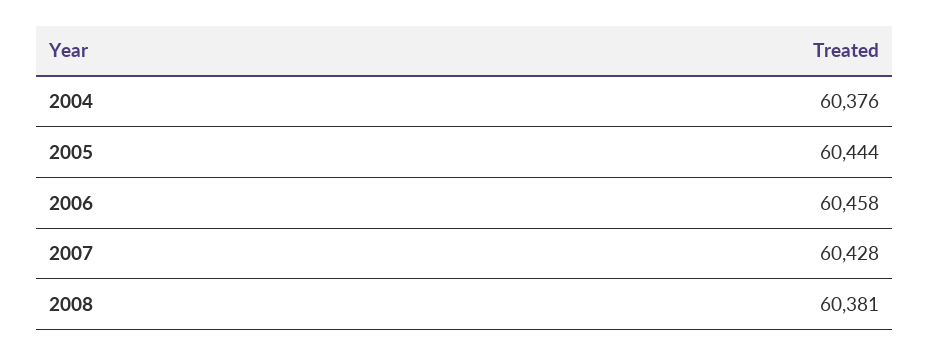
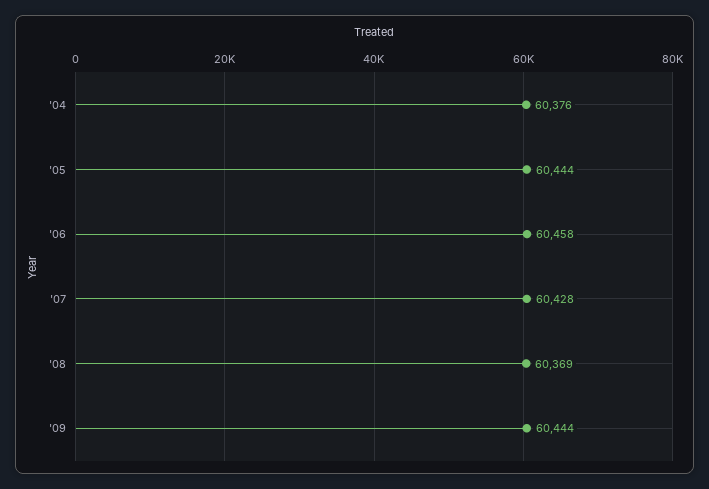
2008: 60381 -> 60369
'09: none -> 60444

